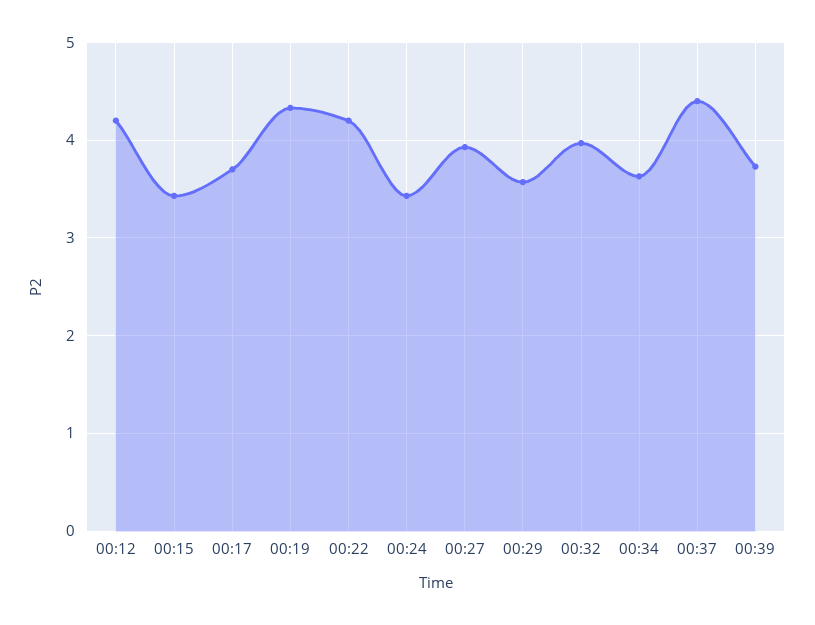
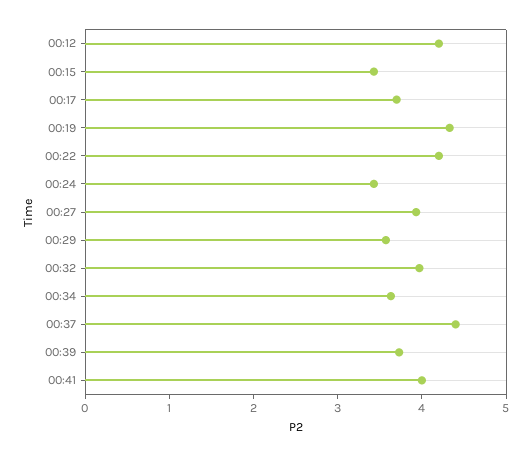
00:41: none -> 4

